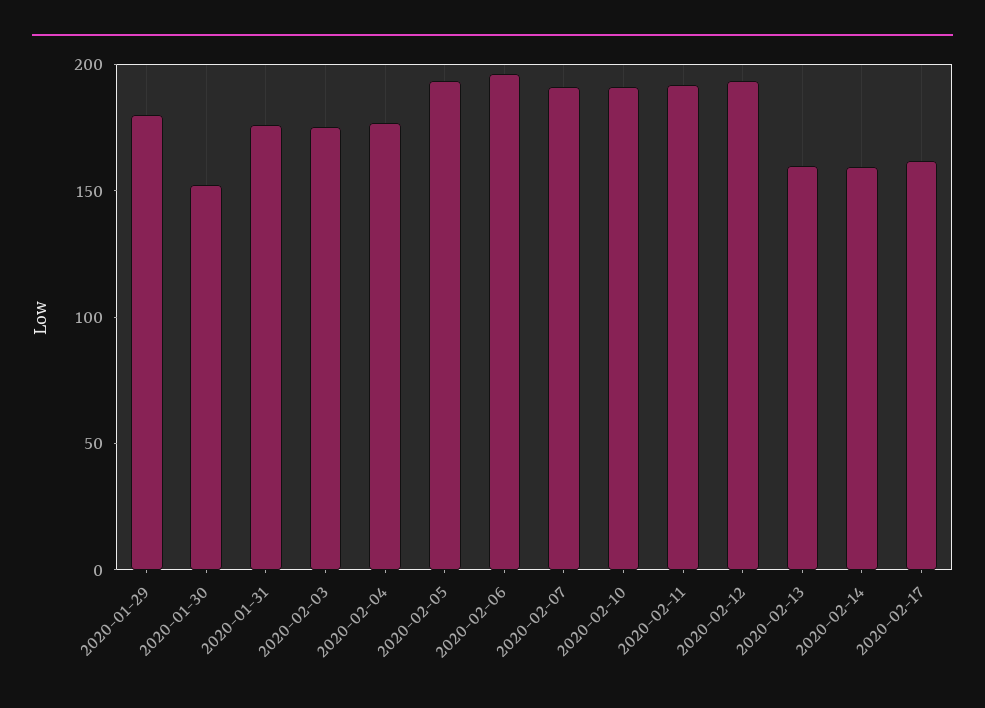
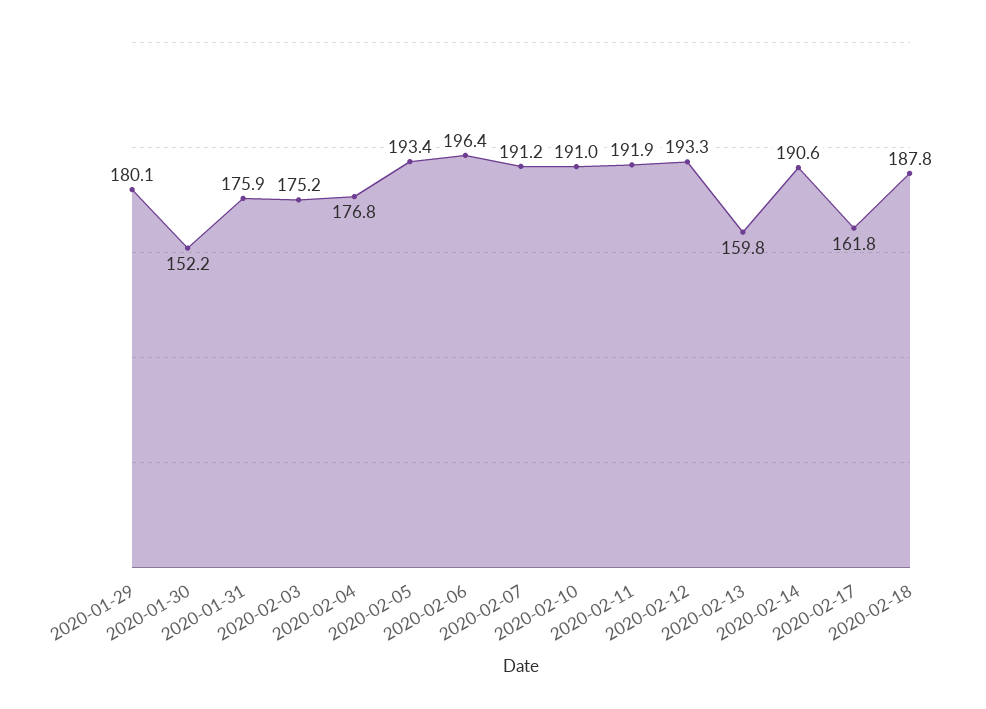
2020-02-14: 160 -> 190.6
2020-02-18: none -> 187.8

